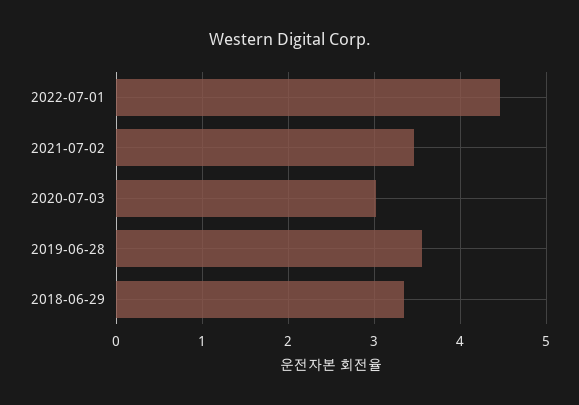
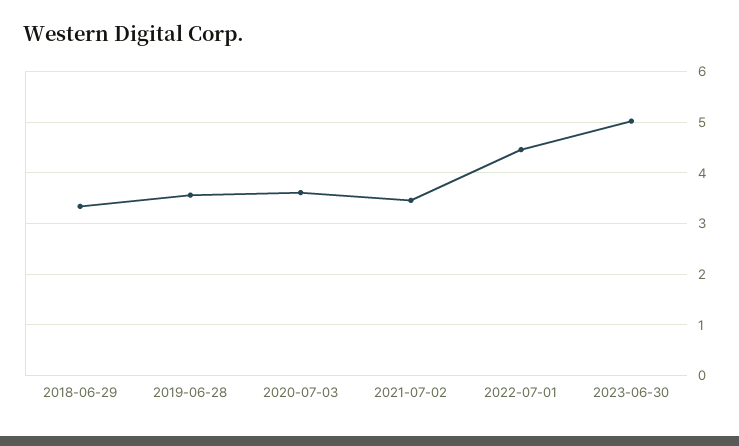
2020-07-03: 3 -> 3.6
2023-06-30: none -> 5

